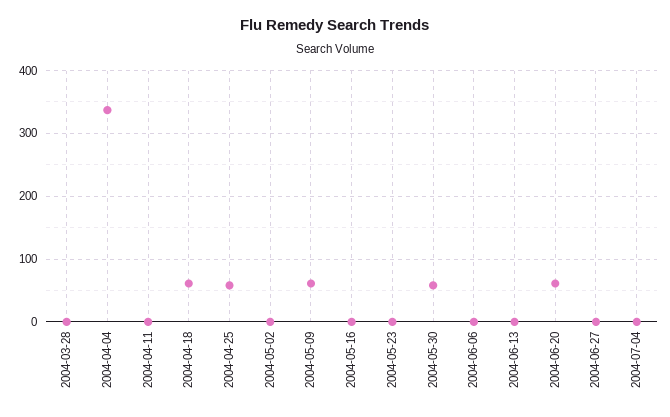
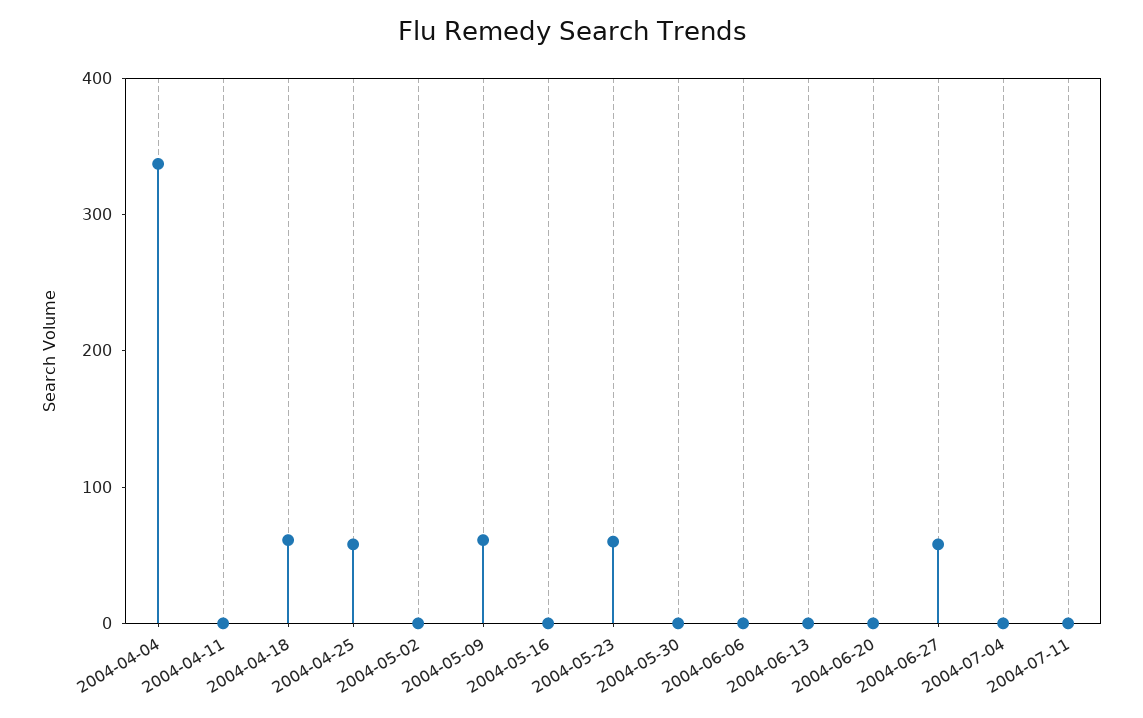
2004-03-28: 0 -> none
2004-05-23: 0 -> 60
2004-05-30: 60 -> 0
2004-06-20: 60 -> 0
2004-06-27: 0 -> 60
2004-07-11: none -> 0

